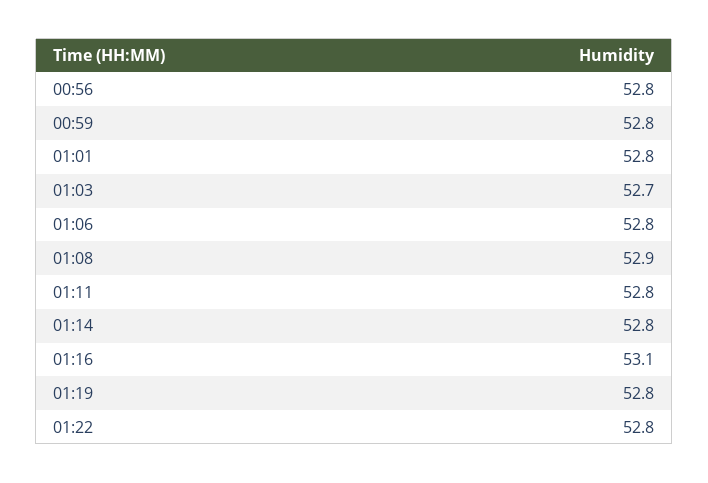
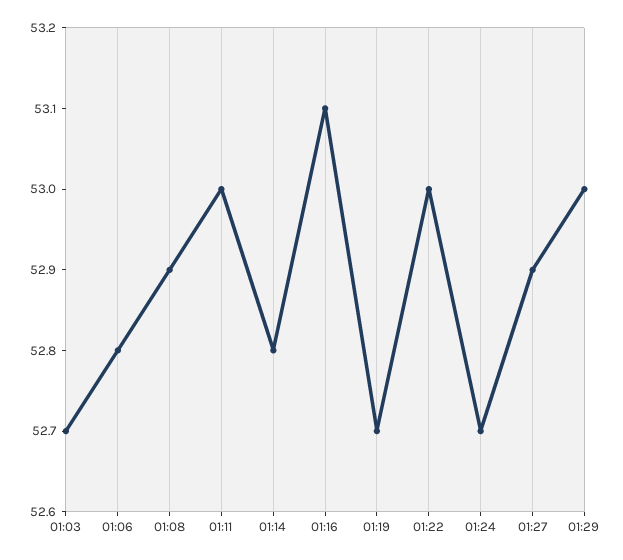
00:56: 52.8 -> none
00:59: 52.8 -> none
01:01: 52.8 -> none
01:11: 52.8 -> 53
01:19: 52.8 -> 52.7
01:22: 52.8 -> 53
01:24: none -> 52.7
01:27: none -> 52.9
01:29: none -> 53

